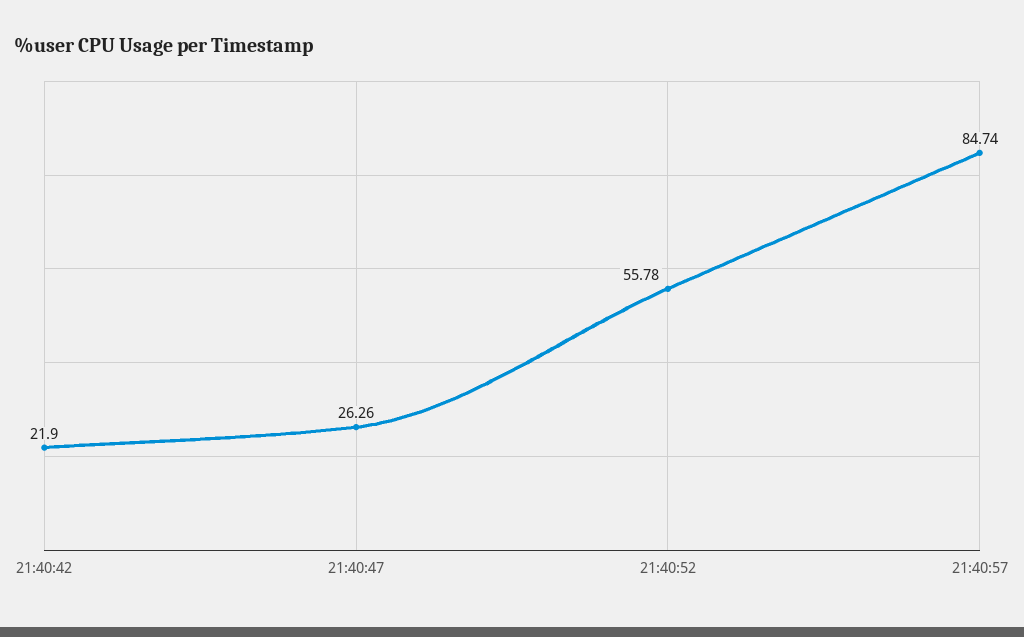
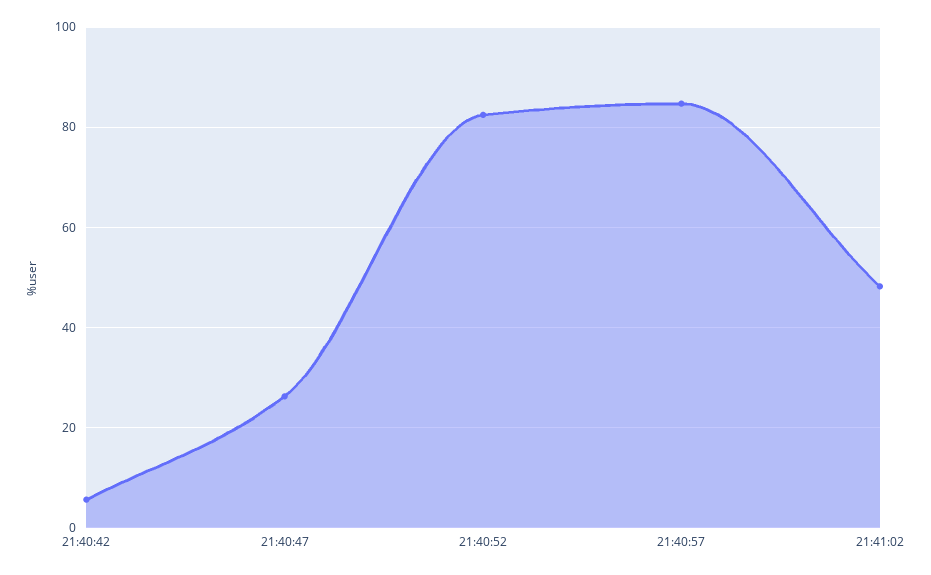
21:40:42: 21.9 -> 6
21:40:52: 55.78 -> 82
21:41:02: none -> 48

